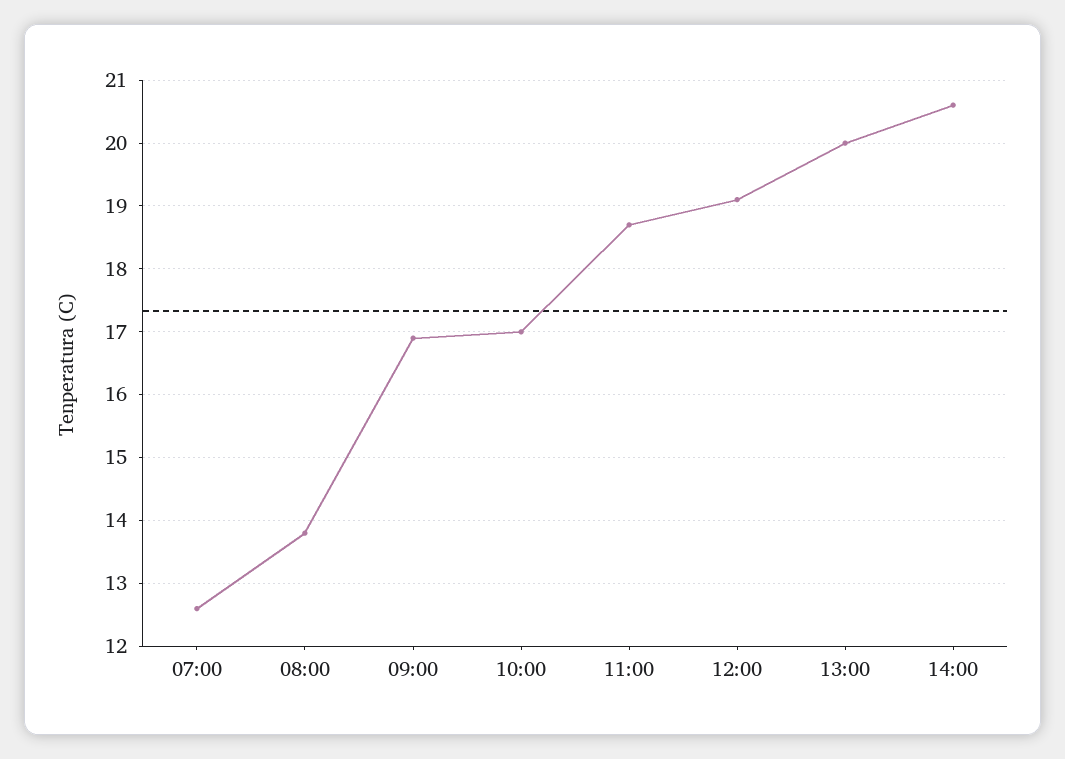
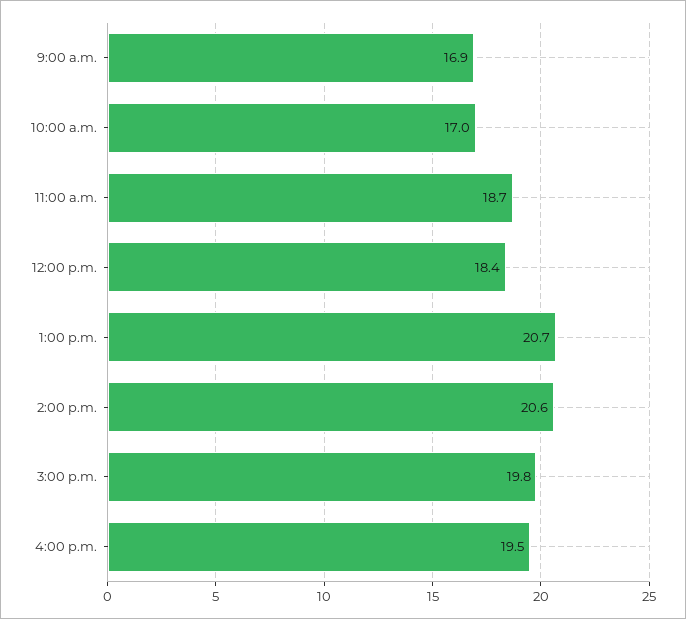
07:00: 12.6 -> none
08:00: 13.8 -> none
12:00: 19.1 -> 18.4
13:00: 20 -> 20.7
3:00 p.m.: none -> 19.8
4:00 p.m.: none -> 19.5

